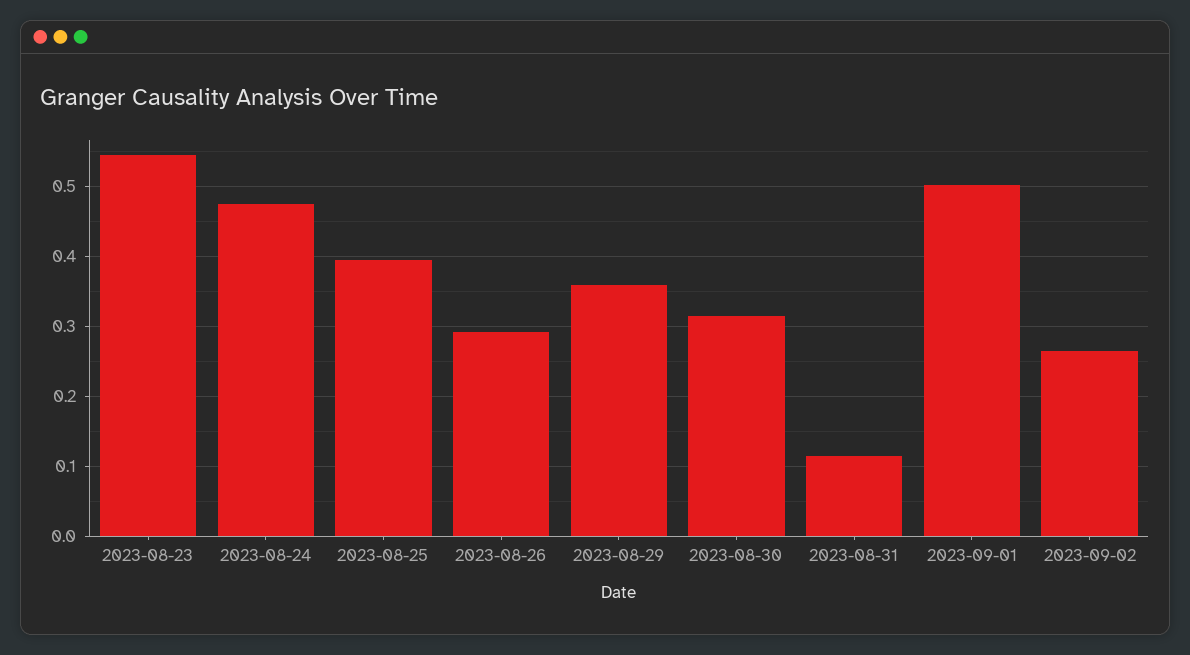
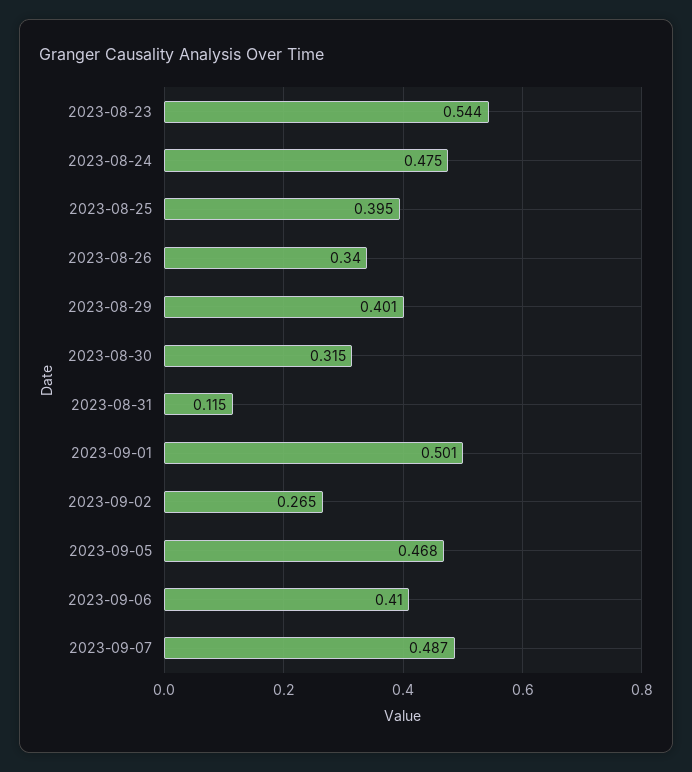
2023-08-26: 0.29 -> 0.34
2023-08-29: 0.36 -> 0.401
2023-09-05: none -> 0.468
2023-09-06: none -> 0.41
2023-09-07: none -> 0.487

